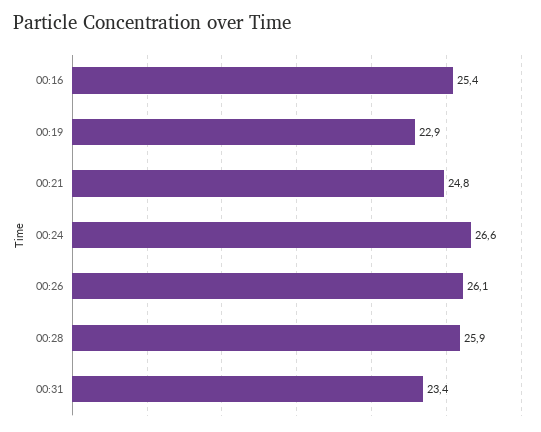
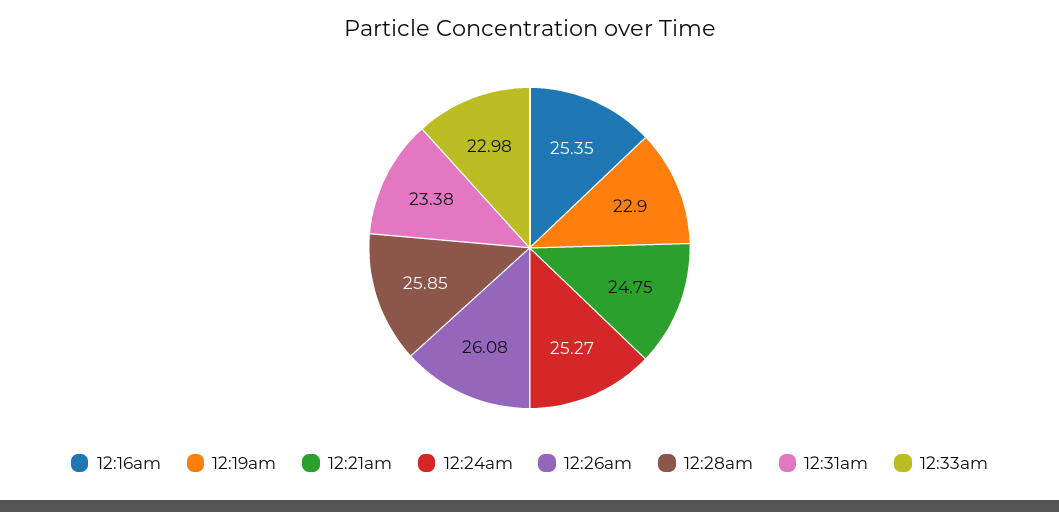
00:24: 26.6 -> 25.27
12:33am: none -> 22.98

